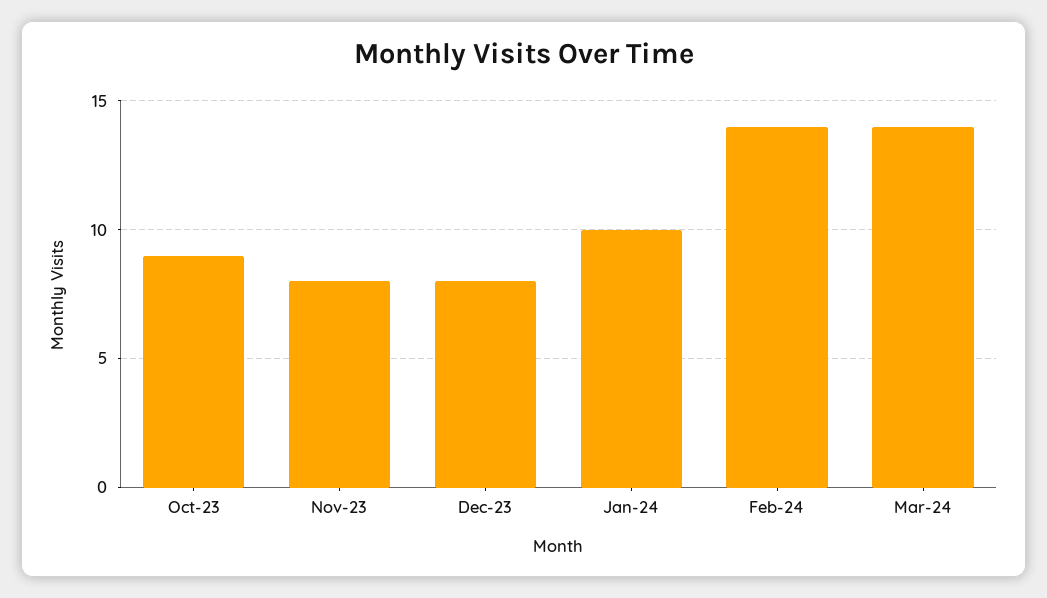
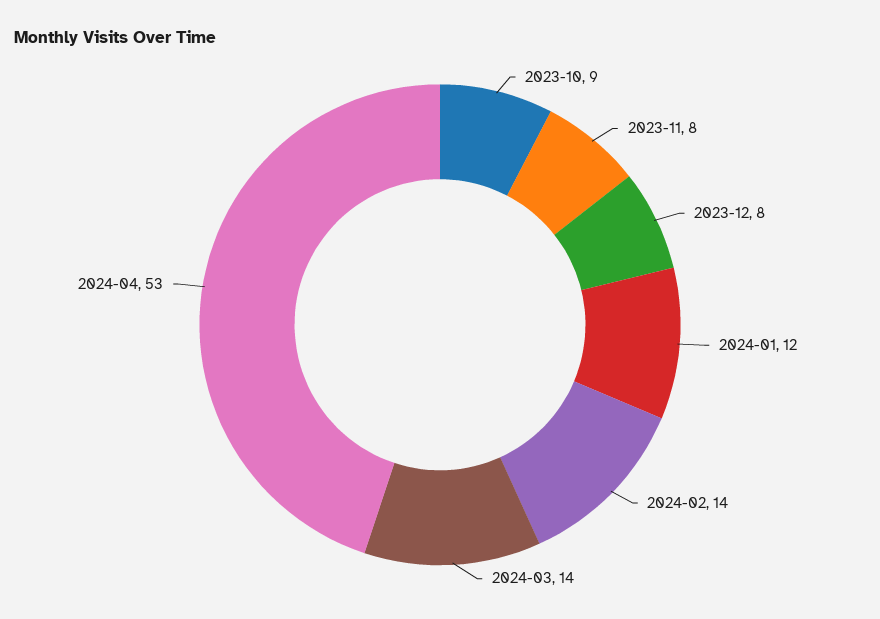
Jan-24: 10 -> 12
2024-04: none -> 53

